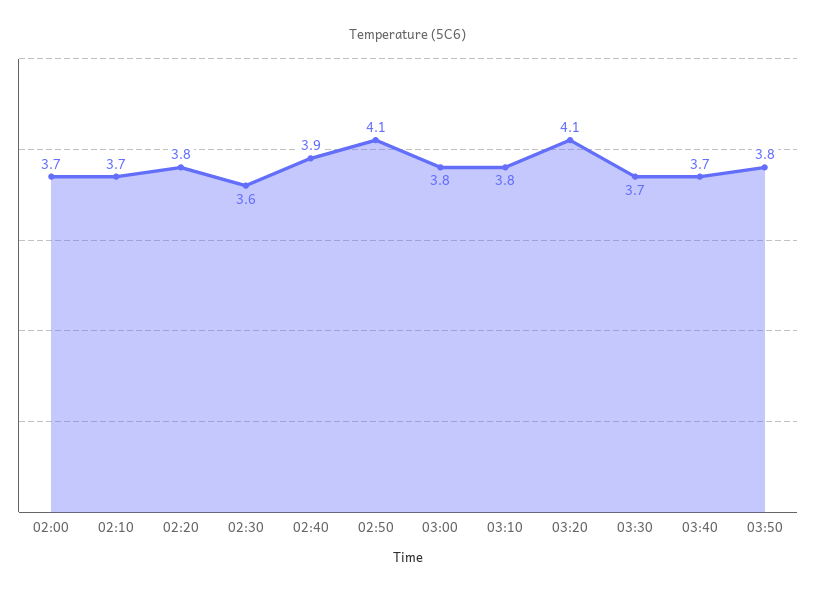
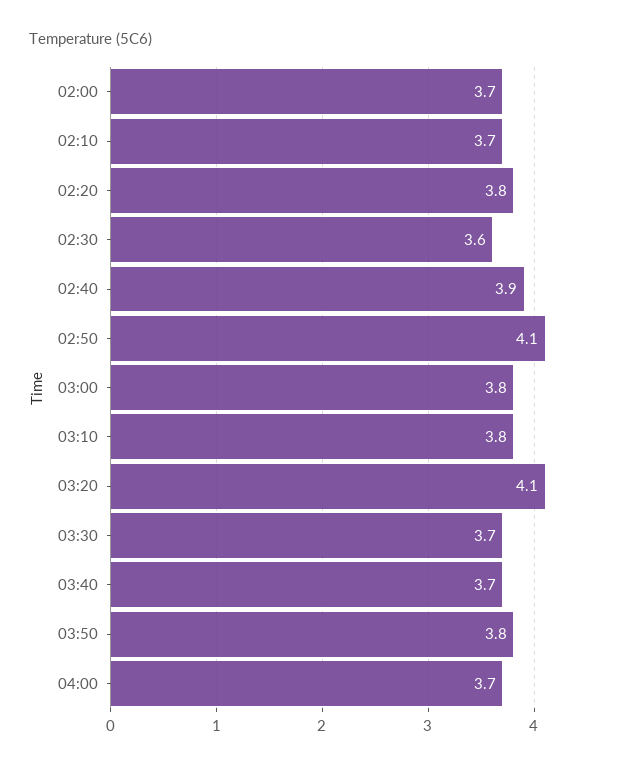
04:00: none -> 3.7

